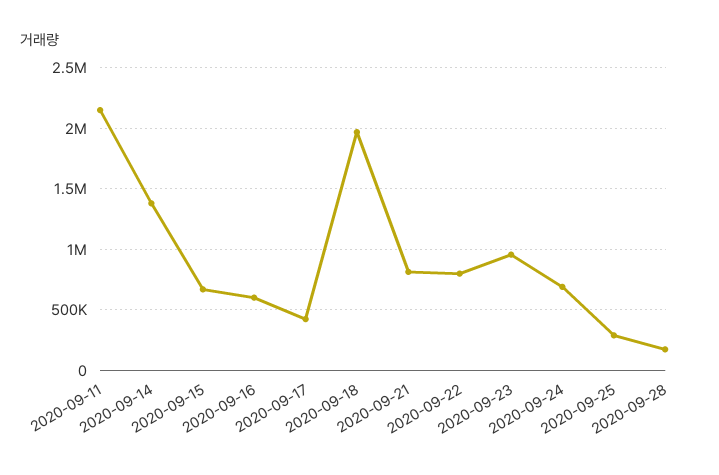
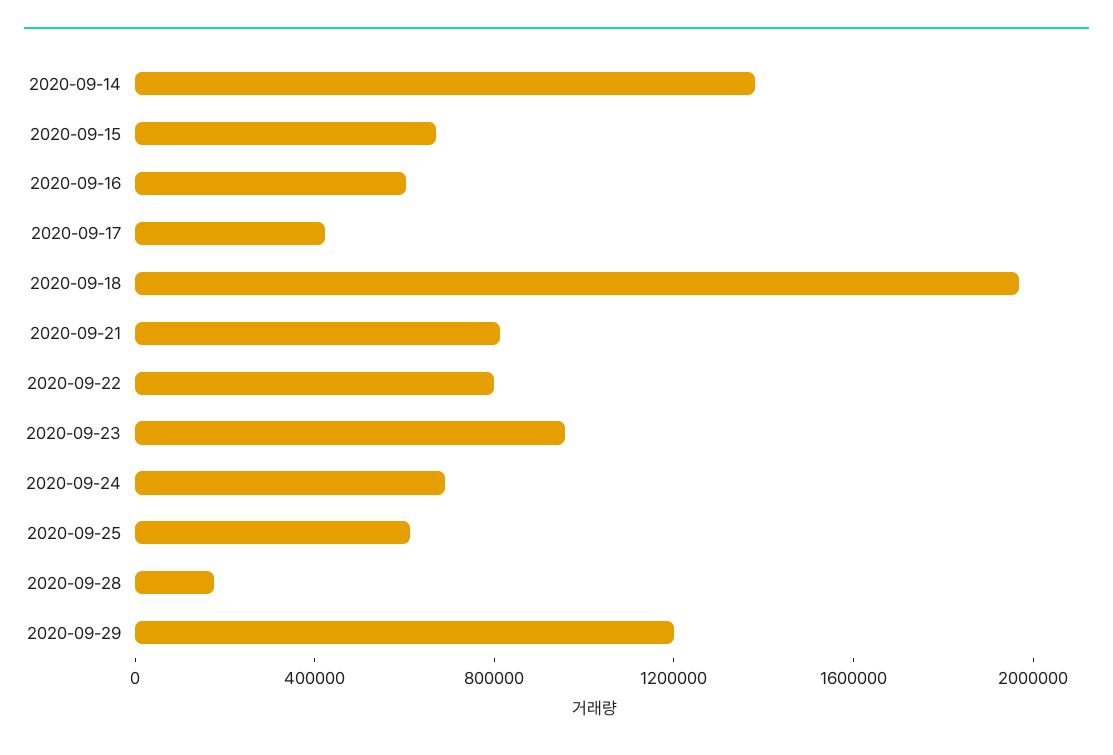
2020-09-11: 2150000 -> none
2020-09-25: 300000 -> 600000
2020-09-29: none -> 1200000

